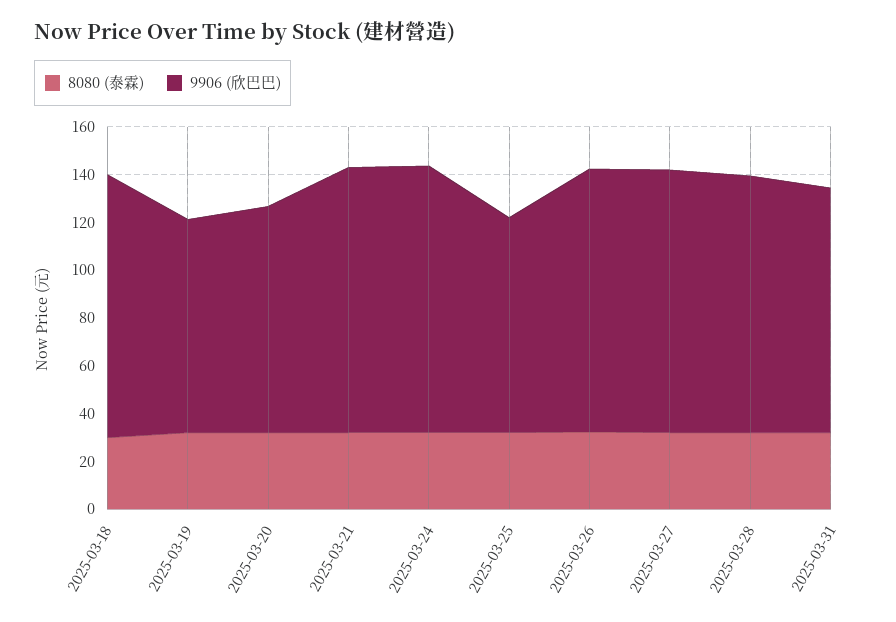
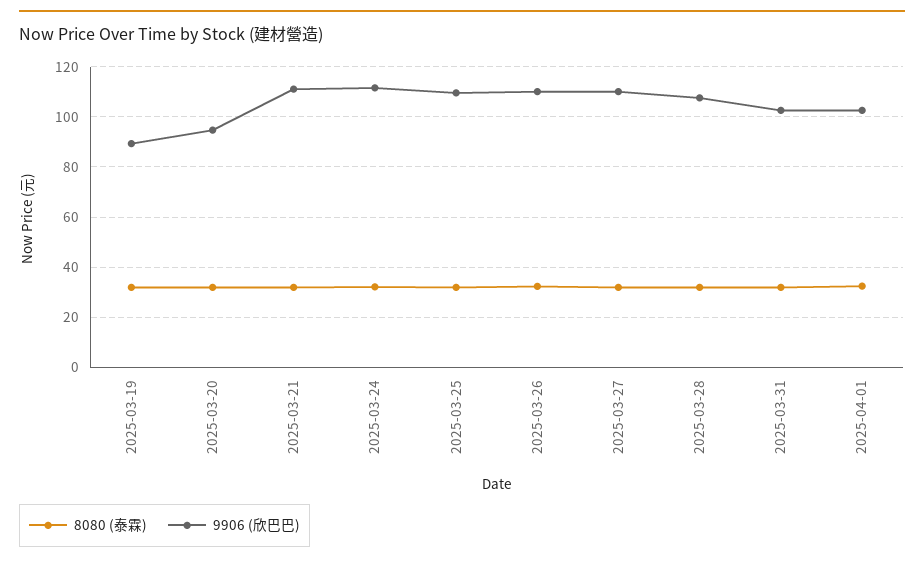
8080 (泰霖), 2025-03-18: 30 -> none
9906 (欣巴巴), 2025-03-18: 110 -> none
9906 (欣巴巴), 2025-03-25: 90 -> 110
8080 (泰霖), 2025-04-01: none -> 32.5
9906 (欣巴巴), 2025-04-01: none -> 102.5

